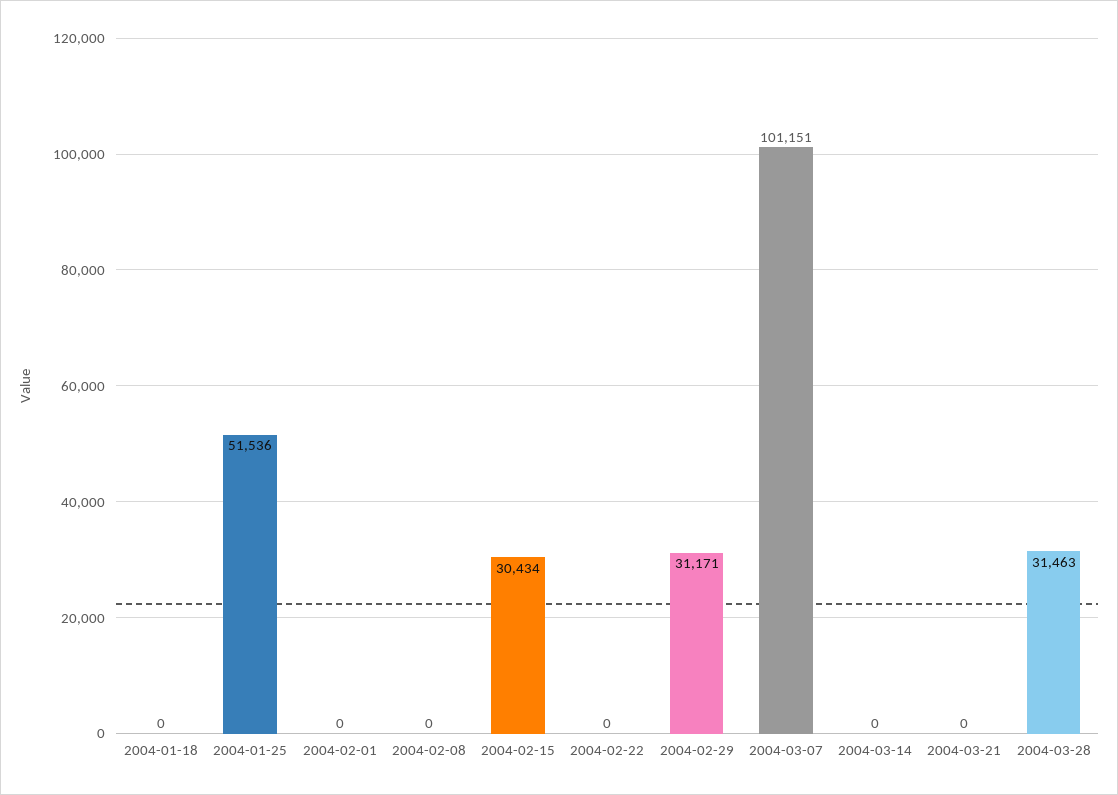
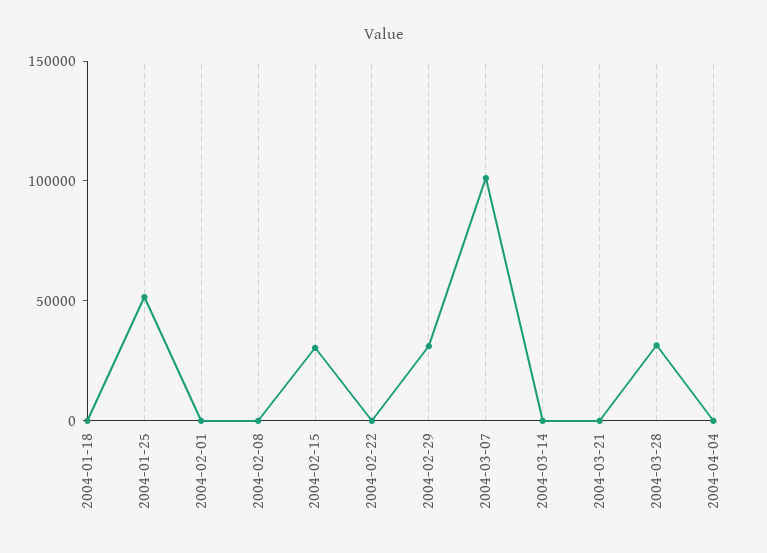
2004-04-04: none -> 0

